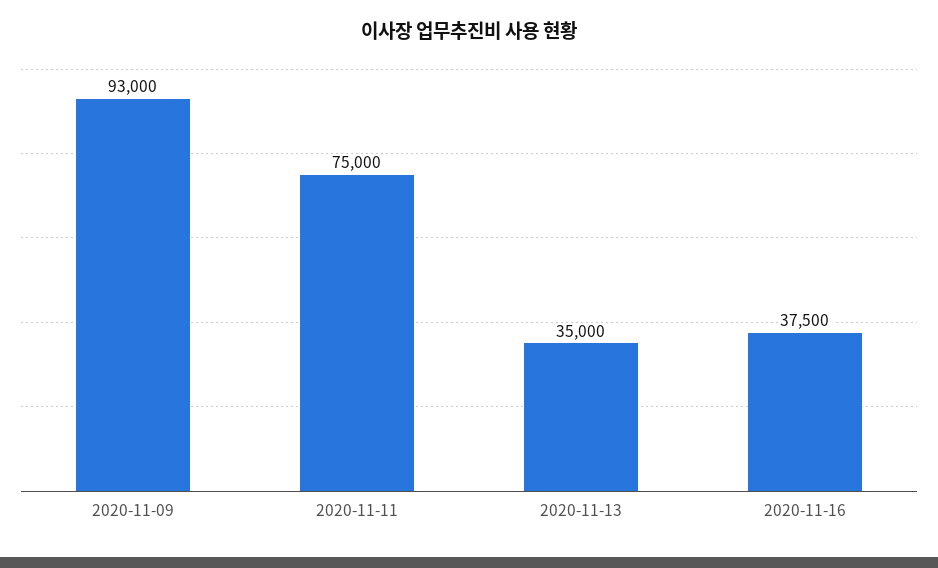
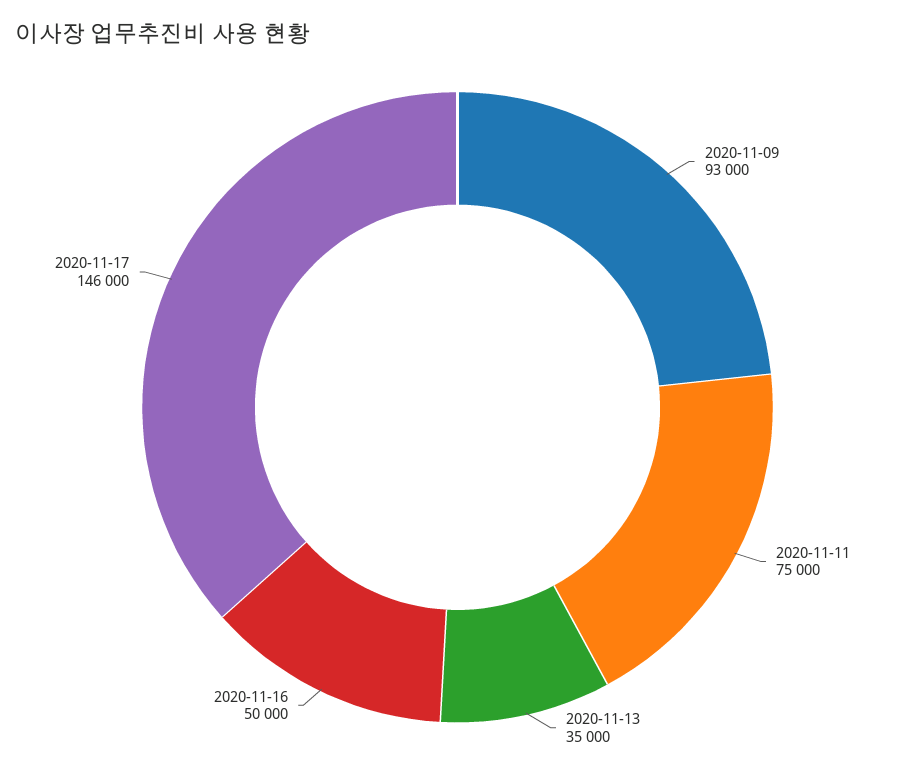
2020-11-16: 37500 -> 50000
2020-11-17: none -> 146000

